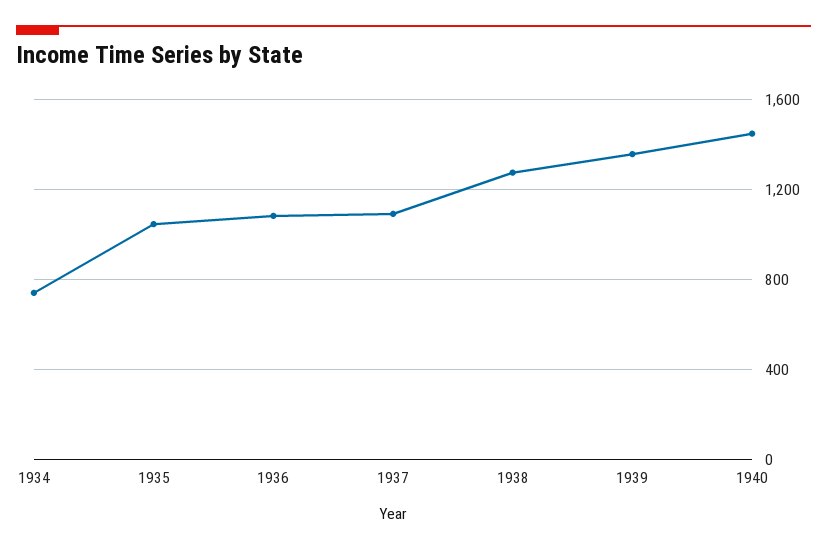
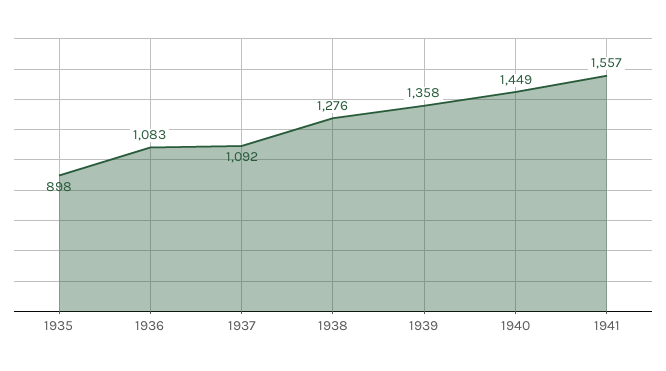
1934: 750 -> none
1935: 1050 -> 898
1941: none -> 1557

